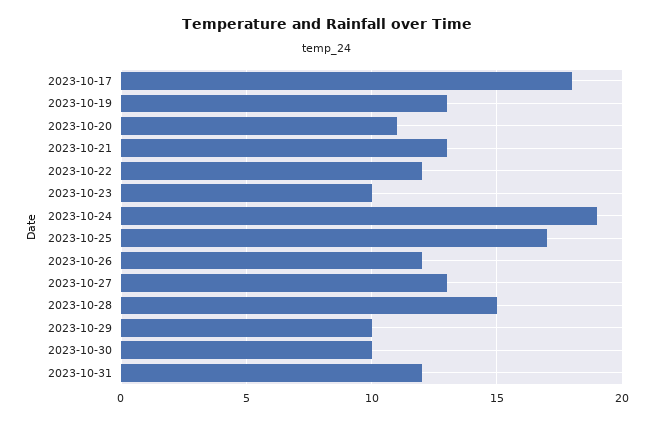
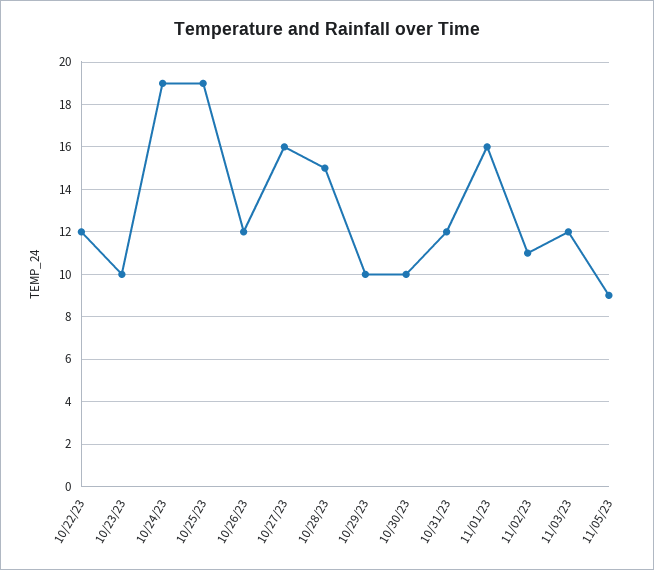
2023-10-17: 18 -> none
2023-10-19: 13 -> none
2023-10-20: 11 -> none
2023-10-21: 13 -> none
2023-10-25: 17 -> 19
2023-10-27: 13 -> 16
11/01/23: none -> 16
11/02/23: none -> 11
11/03/23: none -> 12
11/05/23: none -> 9

